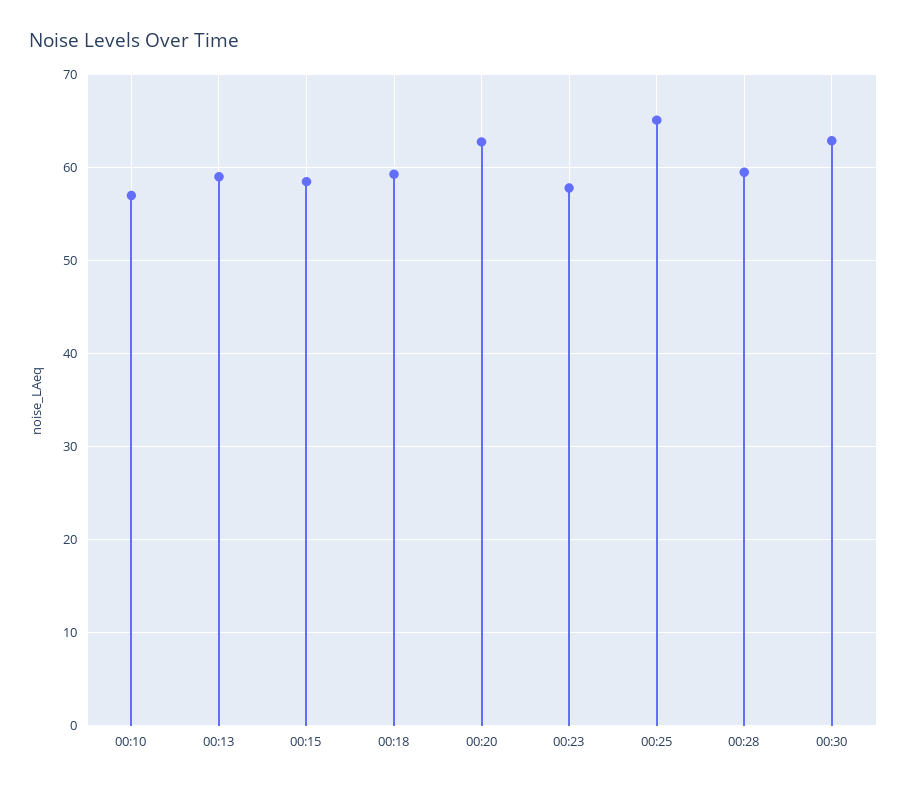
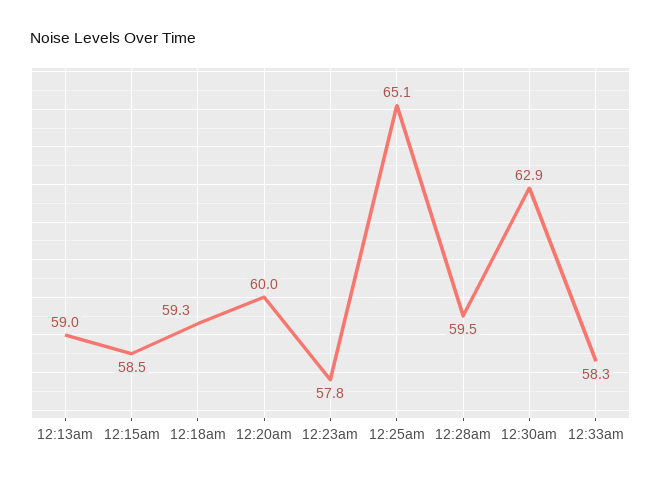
00:10: 57 -> none
00:20: 63 -> 60
12:33am: none -> 58.3

